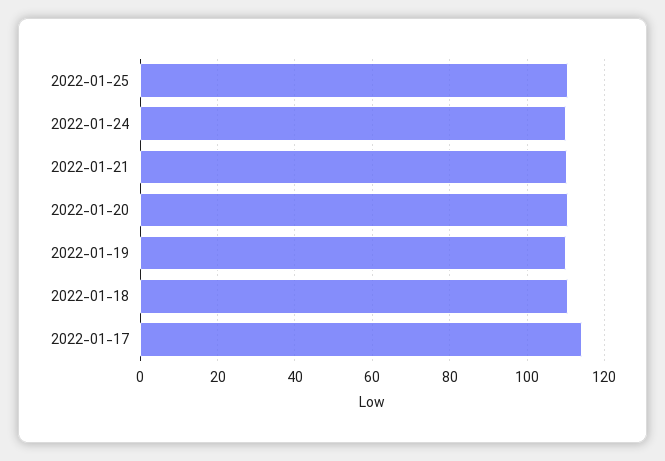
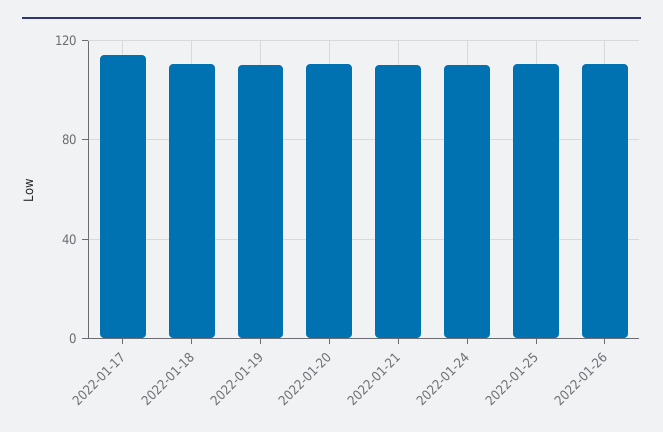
2022-01-26: none -> 110

